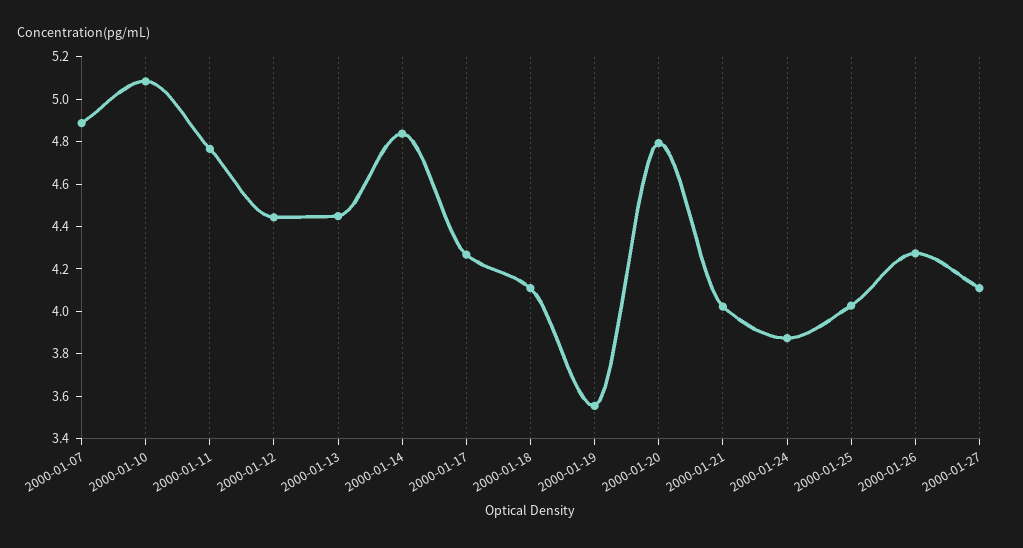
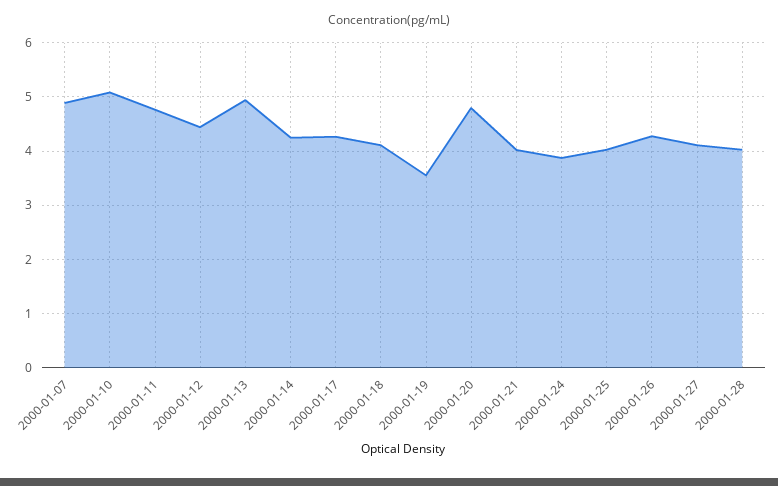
2000-01-13: 4.45 -> 5
2000-01-14: 4.85 -> 4.2
2000-01-28: none -> 4

